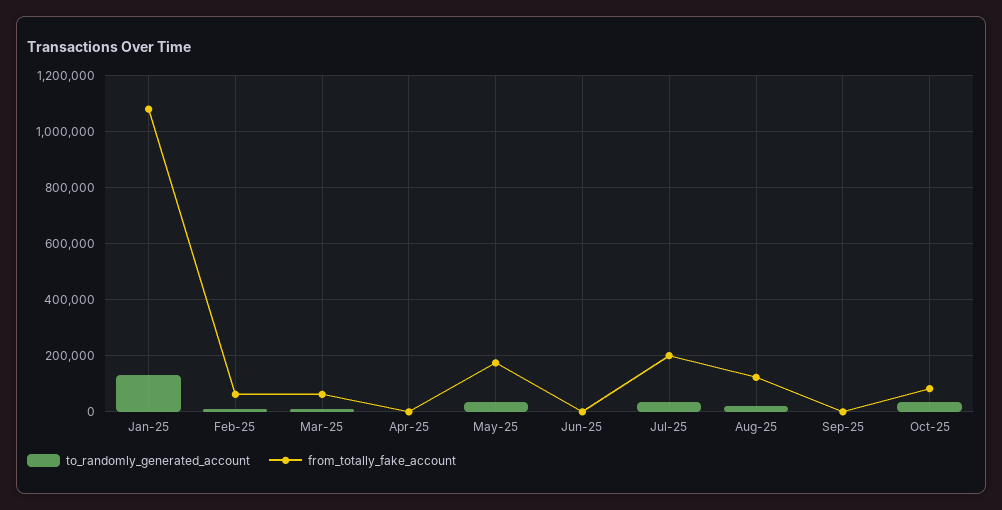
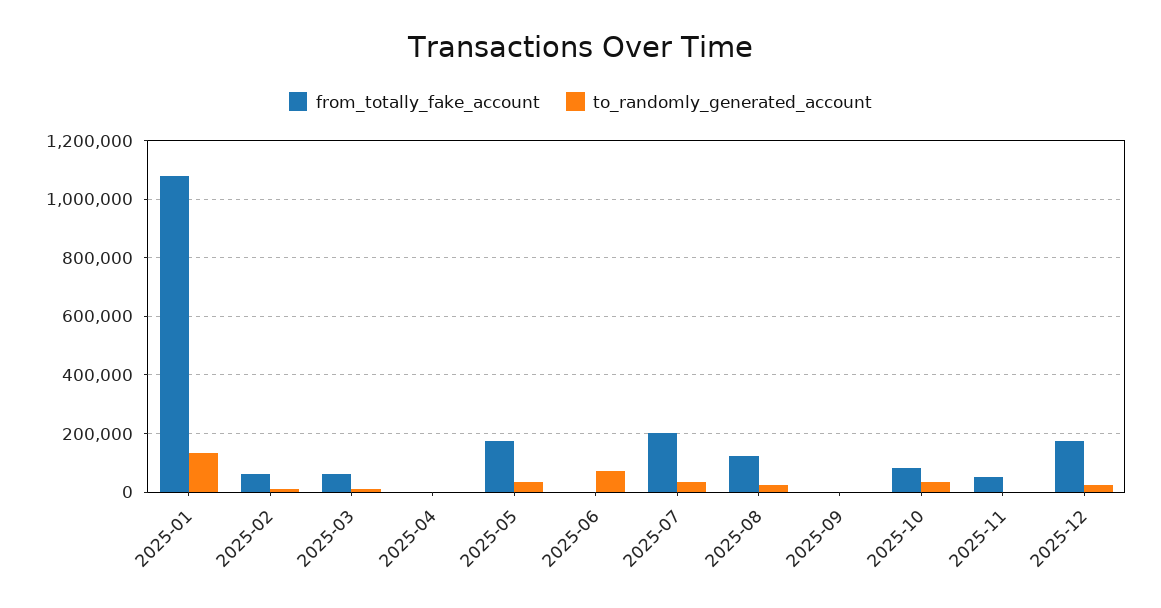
to_randomly_generated_account, Jun-25: 0 -> 75000
from_totally_fake_account, 2025-11: none -> 50000
to_randomly_generated_account, 2025-11: none -> 0
from_totally_fake_account, 2025-12: none -> 175000
to_randomly_generated_account, 2025-12: none -> 25000

